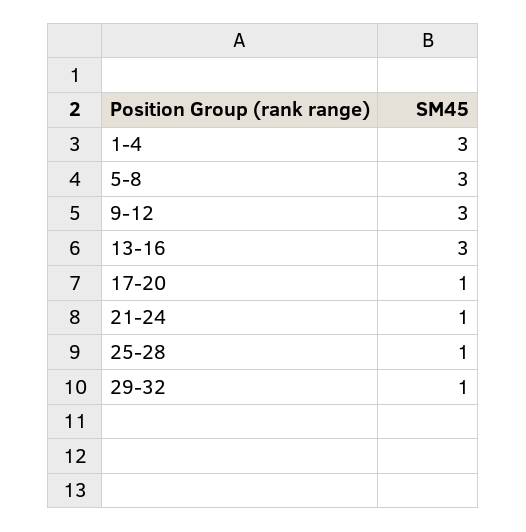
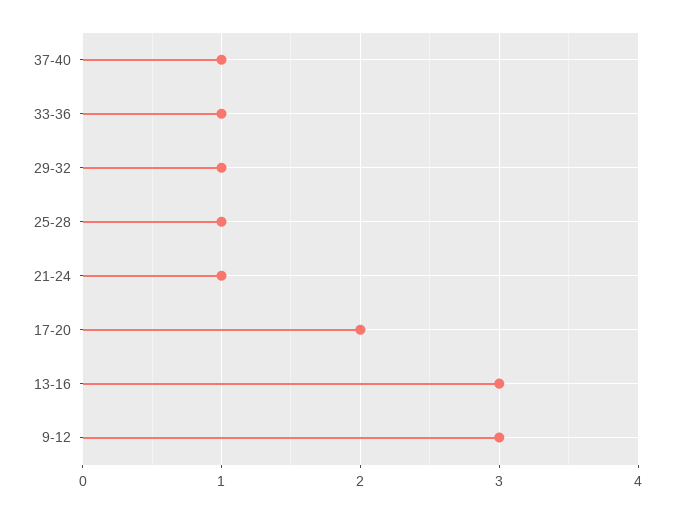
1-4: 3 -> none
5-8: 3 -> none
17-20: 1 -> 2
37-40: none -> 1
33-36: none -> 1

